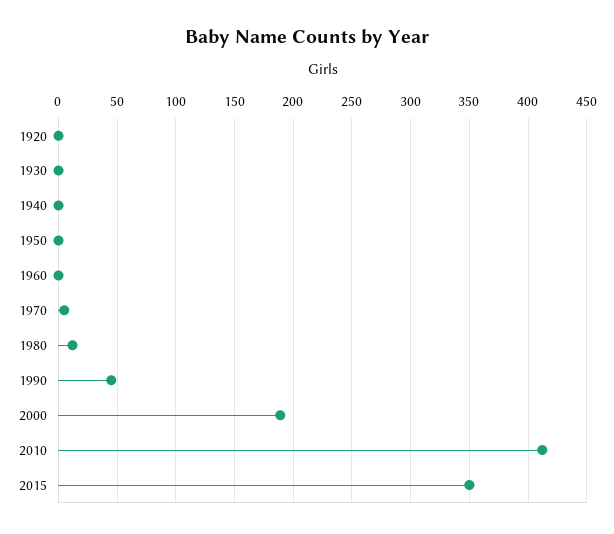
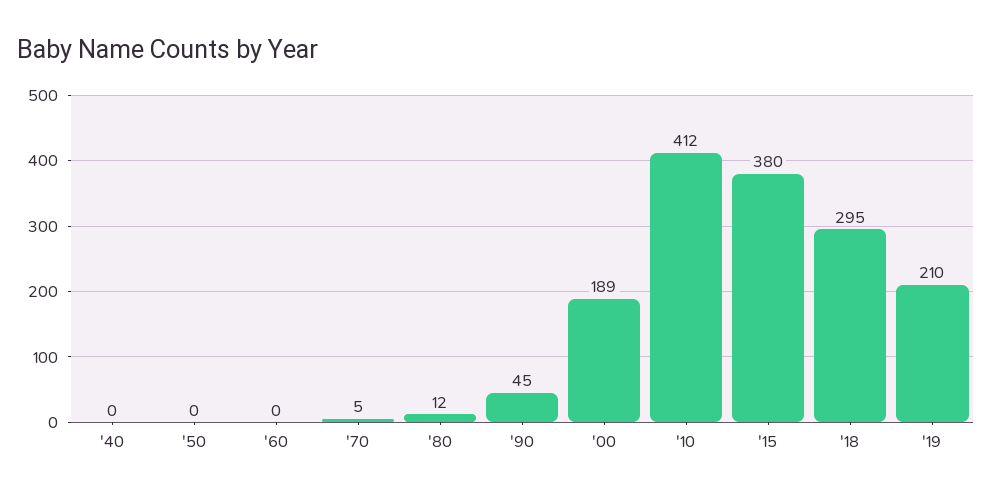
1920: 0 -> none
1930: 0 -> none
2015: 350 -> 380
'18: none -> 295
'19: none -> 210

